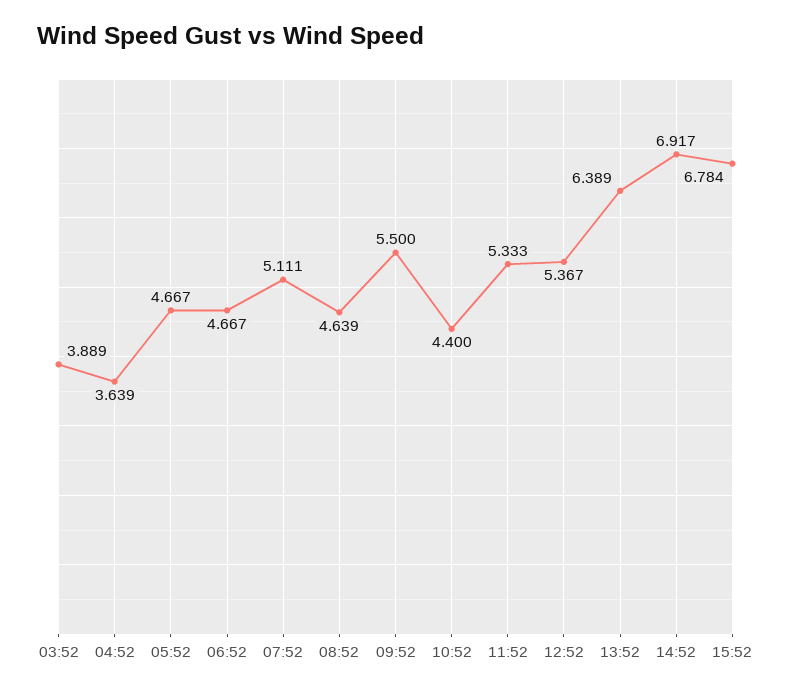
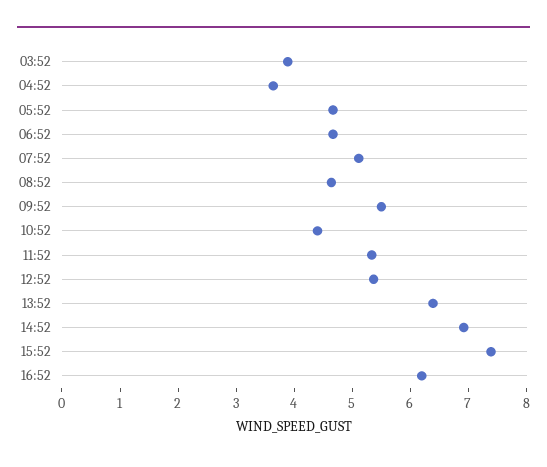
15:52: 6.784 -> 7.4
16:52: none -> 6.2

